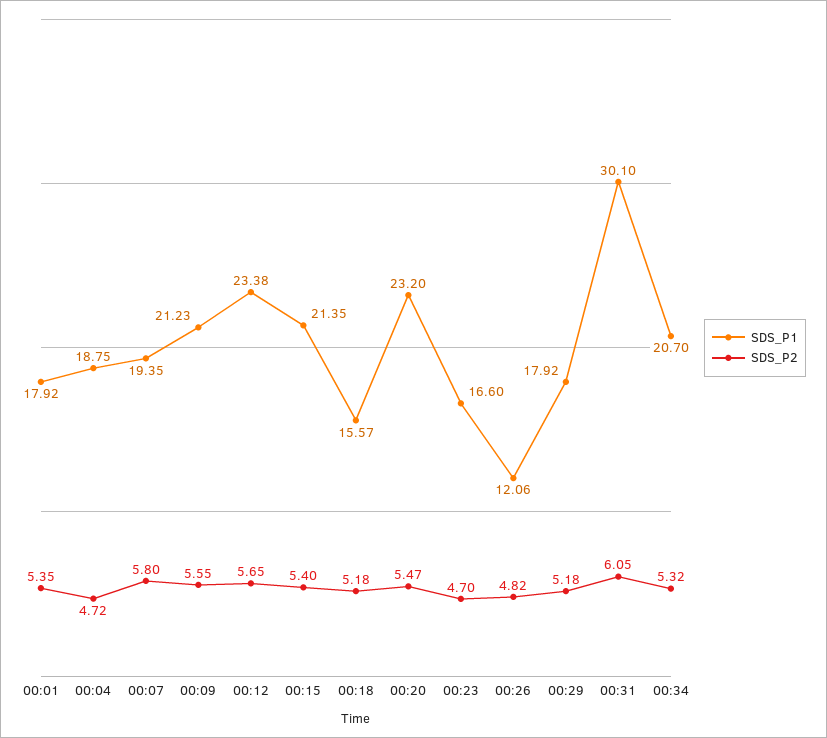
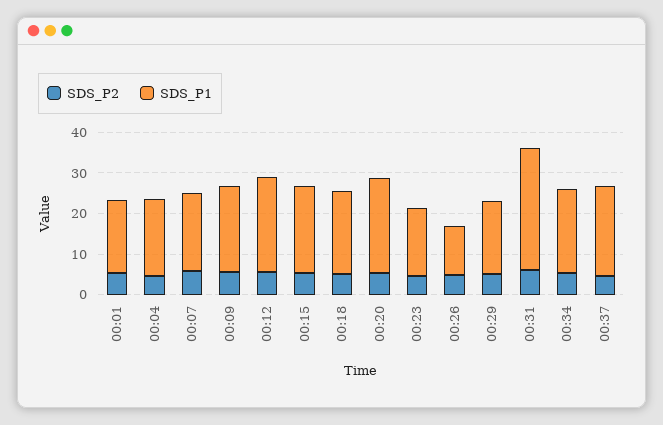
SDS_P1, 00:18: 15.57 -> 20
SDS_P2, 00:37: none -> 4
SDS_P1, 00:37: none -> 22

